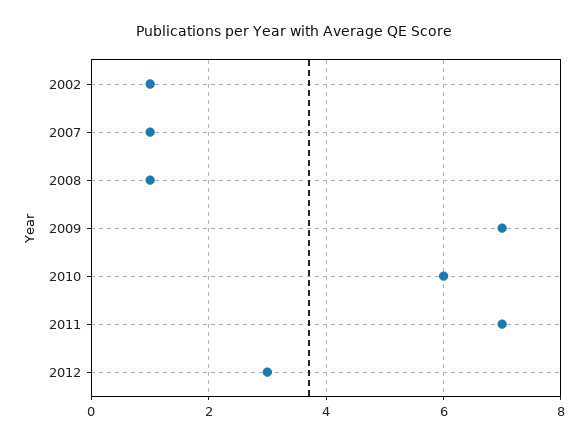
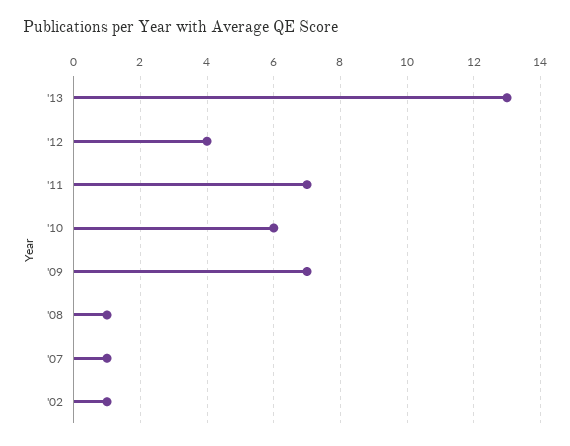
2012: 3 -> 4
'13: none -> 13

